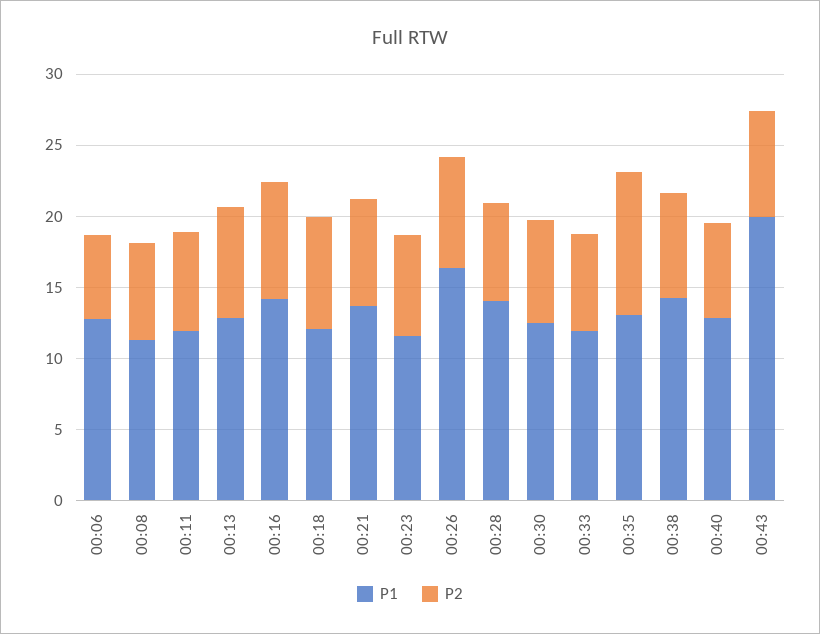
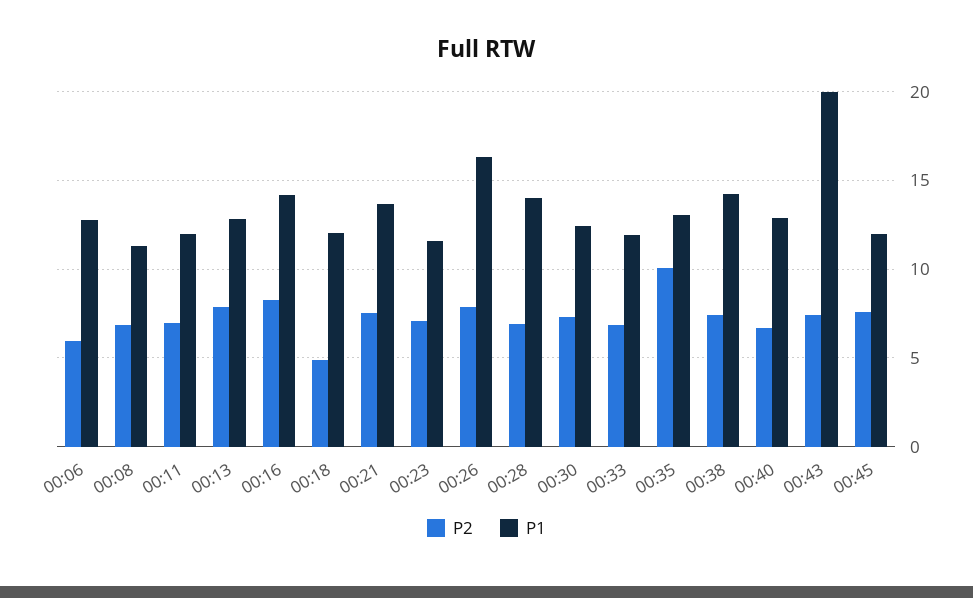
P2, 00:18: 8 -> 5
P2, 00:45: none -> 7.5
P1, 00:45: none -> 12

